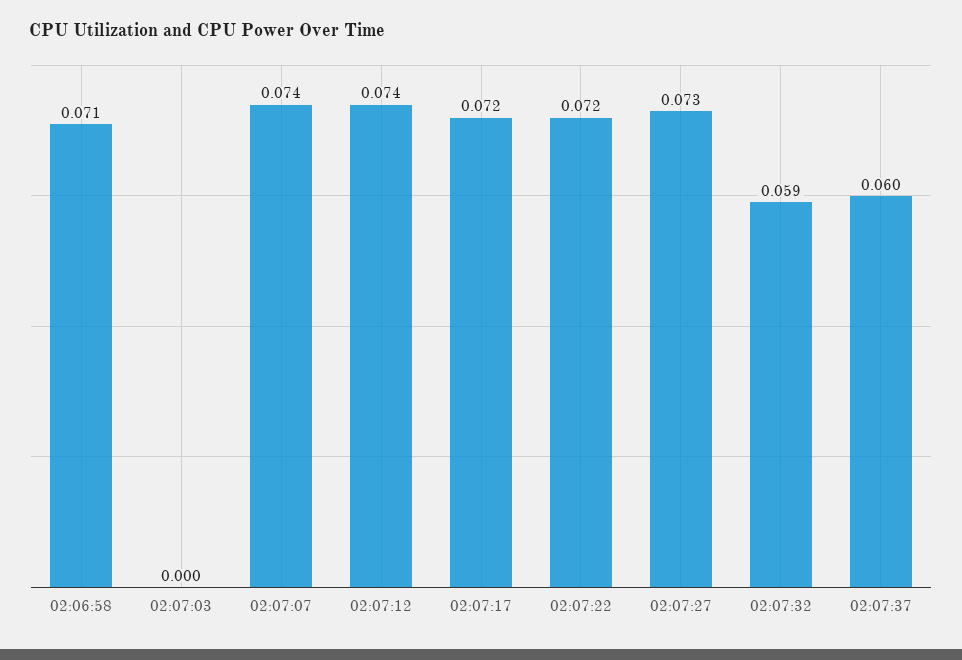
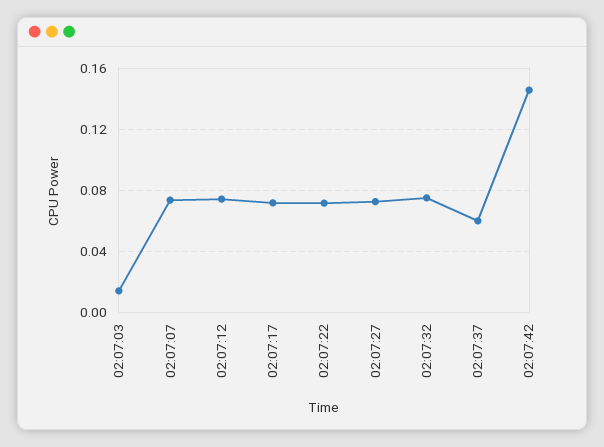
02:06:58: 0.071 -> none
02:07:03: 0 -> 0.015
02:07:32: 0.059 -> 0.075
02:07:42: none -> 0.145

